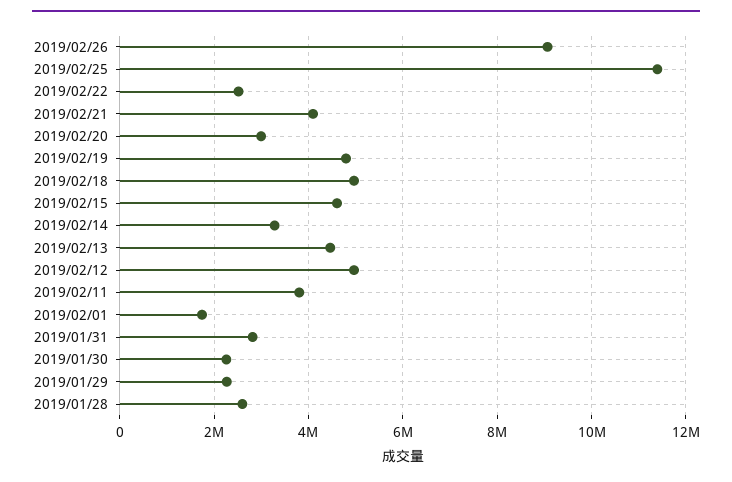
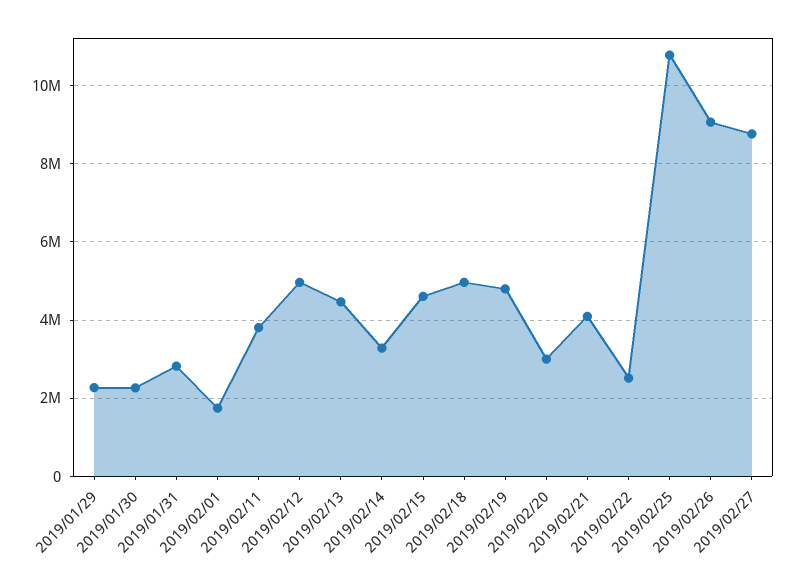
2019/02/25: 11400000 -> 10800000
2019/01/28: 2600000 -> none
2019/02/27: none -> 8800000

